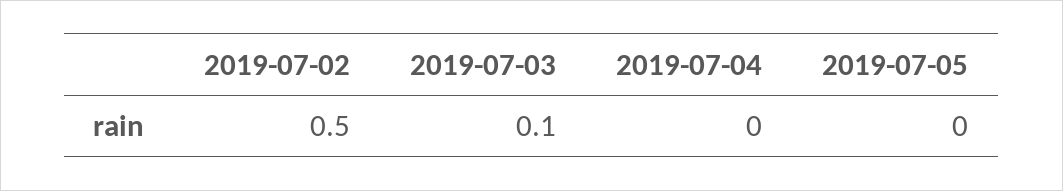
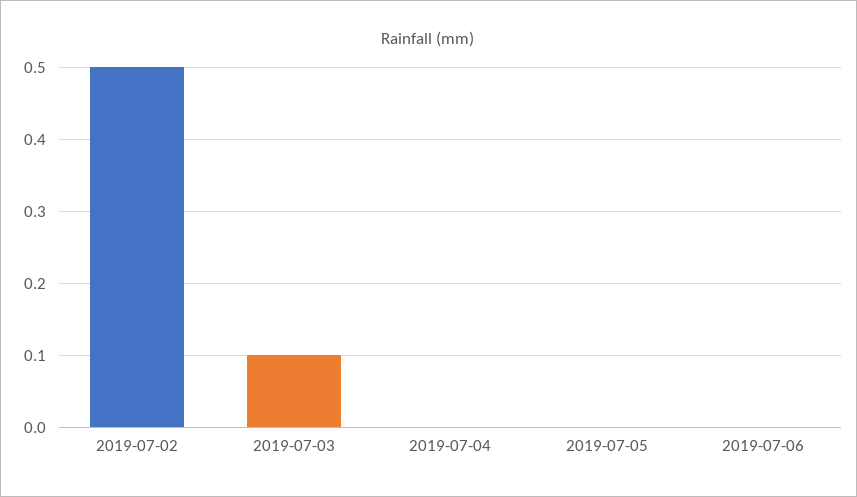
2019-07-06: none -> 0

